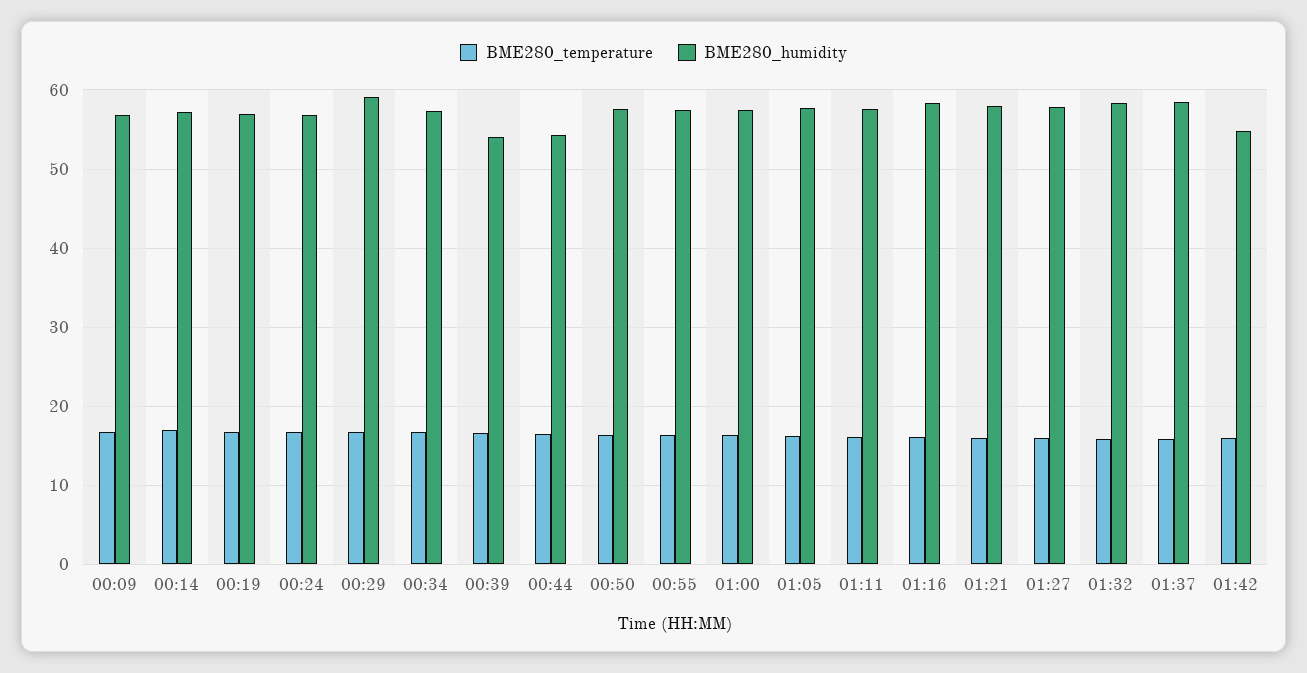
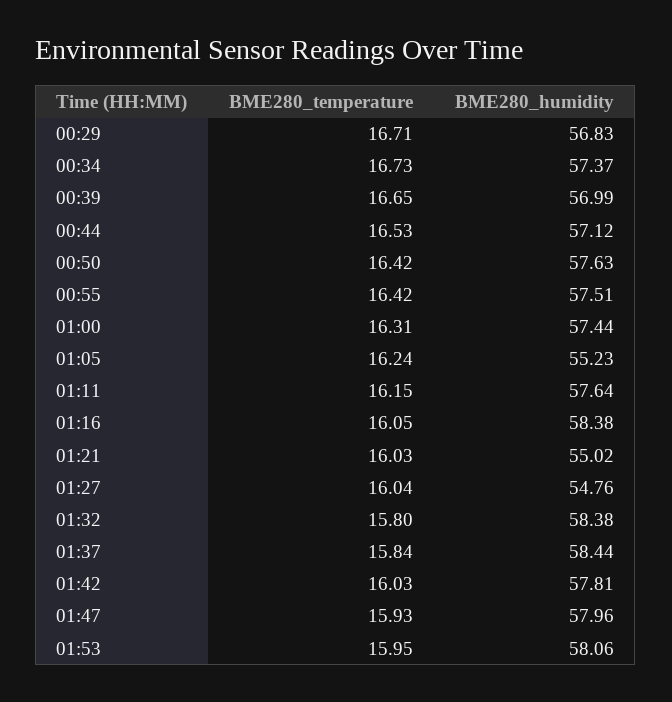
BME280_temperature, 00:09: 17 -> none
BME280_humidity, 00:09: 57 -> none
BME280_temperature, 00:14: 17 -> none
BME280_humidity, 00:14: 57 -> none
BME280_temperature, 00:19: 17 -> none
BME280_humidity, 00:19: 57 -> none
BME280_temperature, 00:24: 17 -> none
BME280_humidity, 00:24: 57 -> none
BME280_humidity, 00:29: 59 -> 56.83
BME280_humidity, 00:39: 54 -> 56.99
BME280_humidity, 00:44: 54 -> 57.12
BME280_humidity, 01:05: 58 -> 55.23
BME280_humidity, 01:21: 58 -> 55.02
BME280_humidity, 01:27: 58 -> 54.76
BME280_humidity, 01:42: 55 -> 57.81
BME280_temperature, 01:47: none -> 15.93
BME280_humidity, 01:47: none -> 57.96
BME280_temperature, 01:53: none -> 15.95
BME280_humidity, 01:53: none -> 58.06

